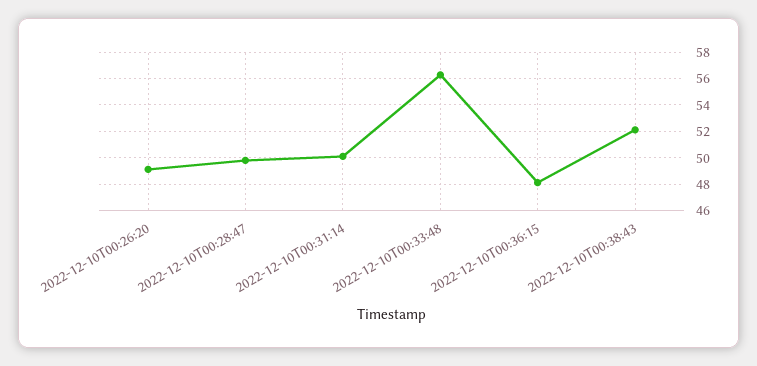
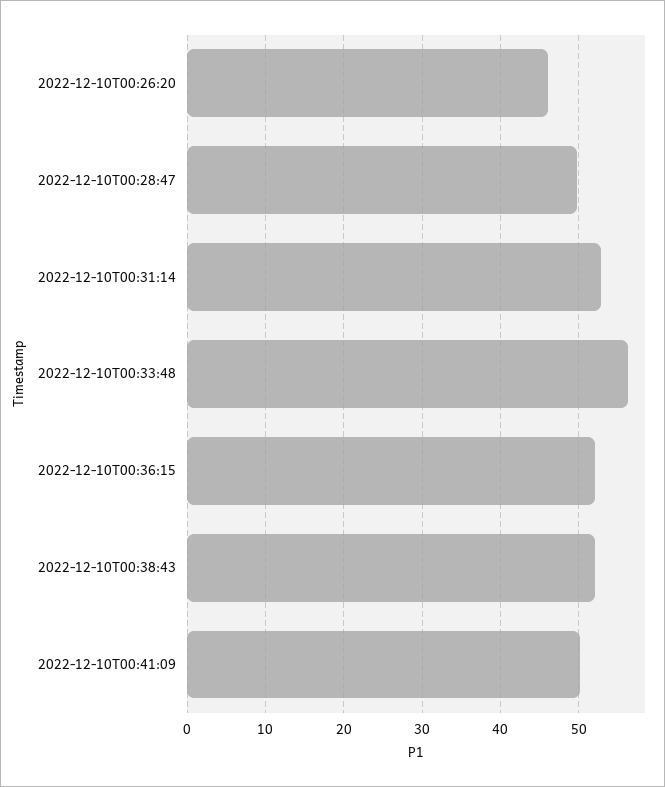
2022-12-10T00:26:20: 49 -> 46
2022-12-10T00:31:14: 50 -> 53
2022-12-10T00:36:15: 48 -> 52
2022-12-10T00:41:09: none -> 50

